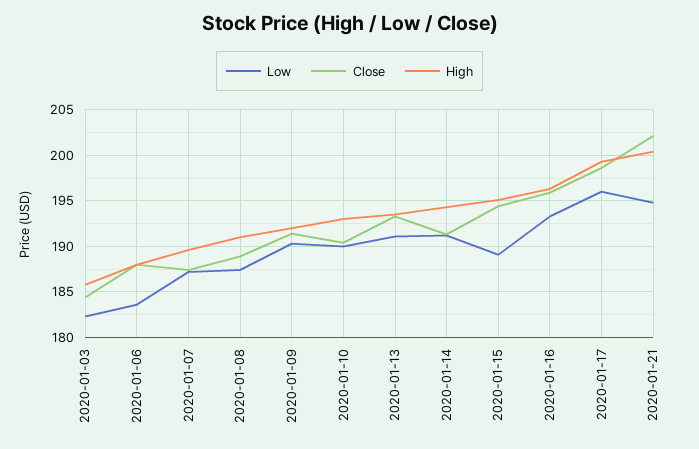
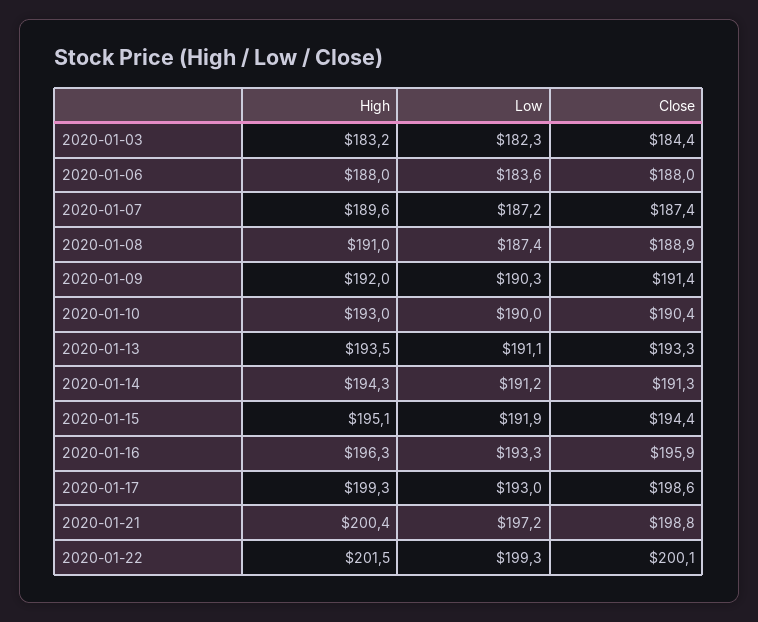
High, 2020-01-03: 186 -> 183.2
Low, 2020-01-15: 189 -> 191.9
Low, 2020-01-17: 196 -> 193
Low, 2020-01-21: 195 -> 197.2
Close, 2020-01-21: 202 -> 198.8
High, 2020-01-22: none -> 201.5
Low, 2020-01-22: none -> 199.3
Close, 2020-01-22: none -> 200.1

